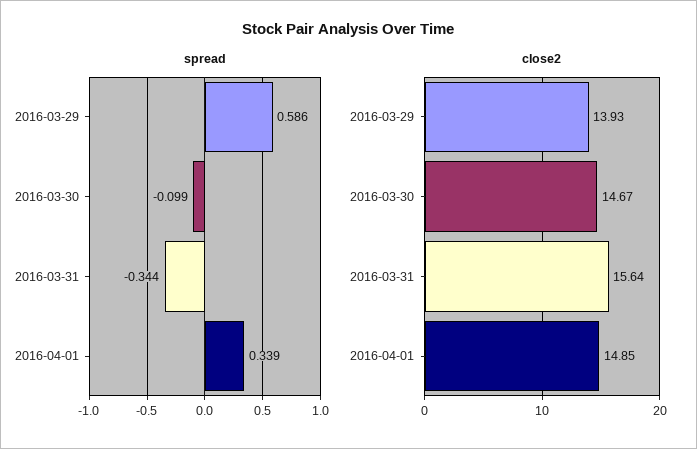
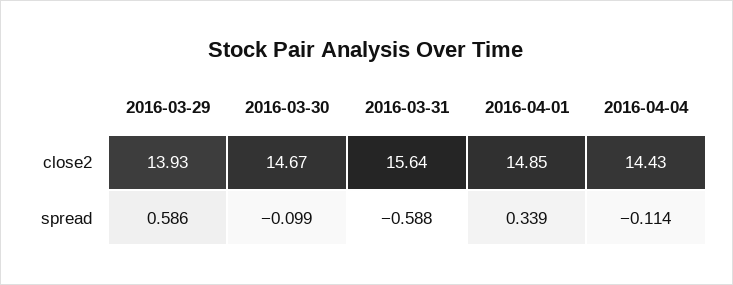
spread, 2016-03-31: -0.344 -> -0.588
close2, 2016-04-04: none -> 14.43
spread, 2016-04-04: none -> -0.114

